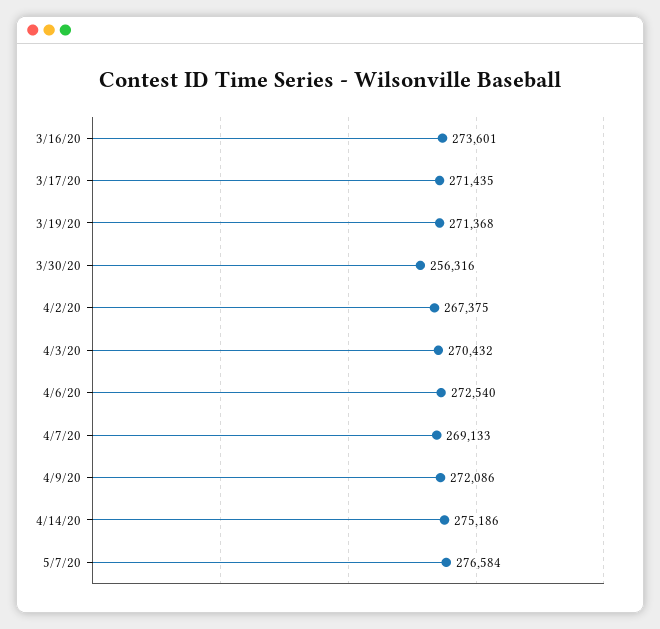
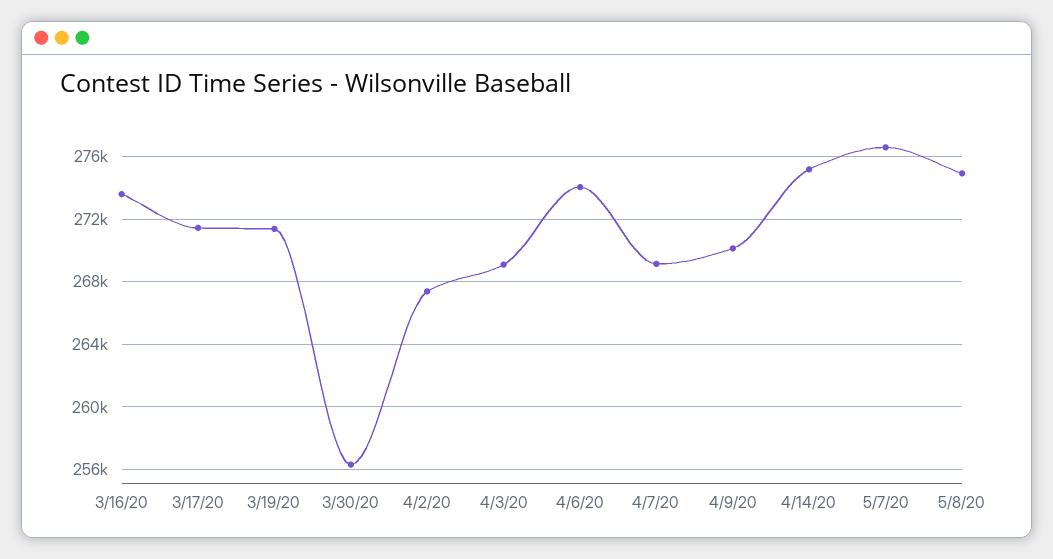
4/3/20: 270432 -> 269000
4/6/20: 272540 -> 274000
4/9/20: 272086 -> 270000
5/8/20: none -> 275000

